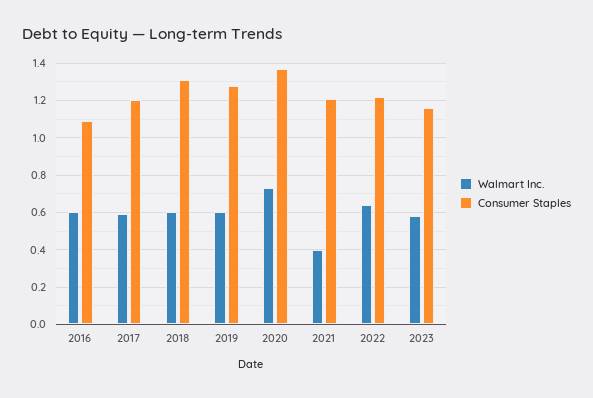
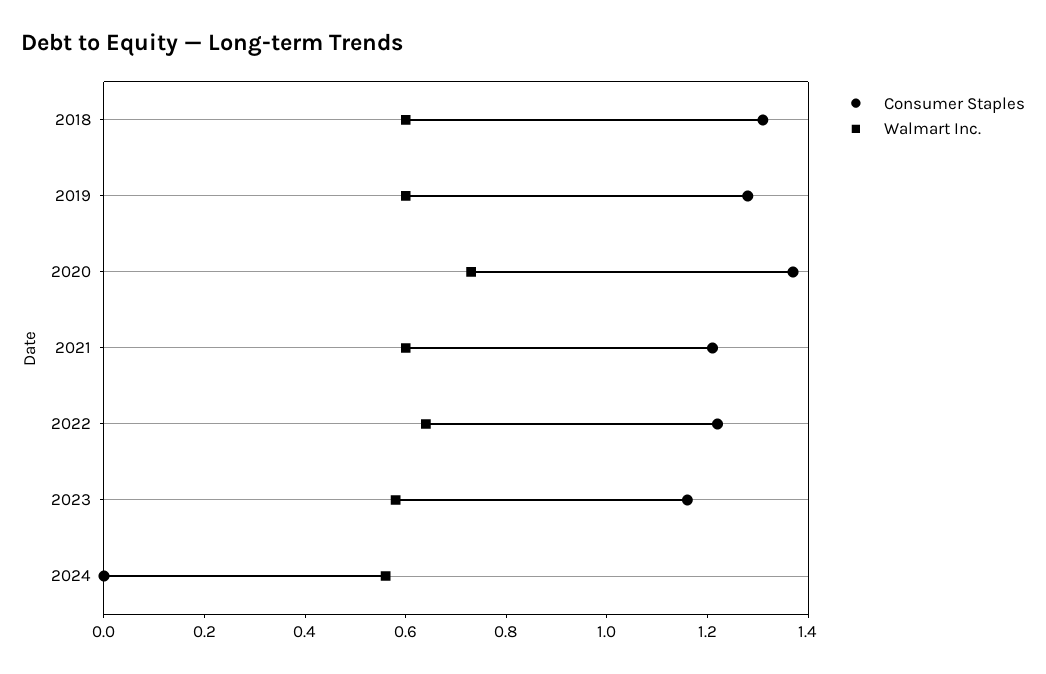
Walmart Inc., 2016: 0.6 -> none
Consumer Staples, 2016: 1.1 -> none
Walmart Inc., 2017: 0.6 -> none
Consumer Staples, 2017: 1.2 -> none
Walmart Inc., 2021: 0.4 -> 0.6
Consumer Staples, 2024: none -> 0
Walmart Inc., 2024: none -> 0.55

